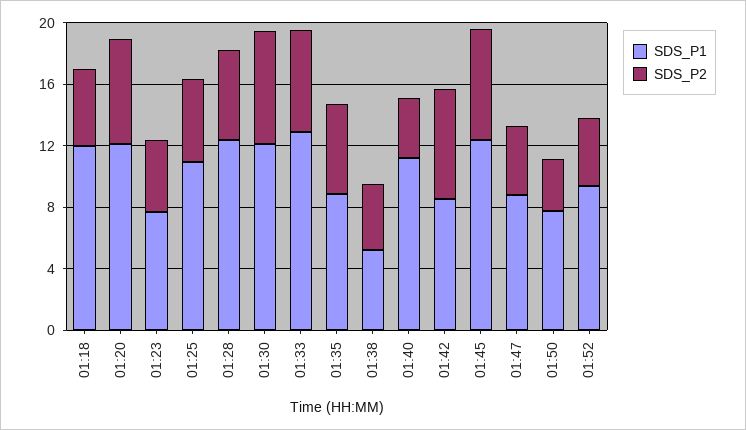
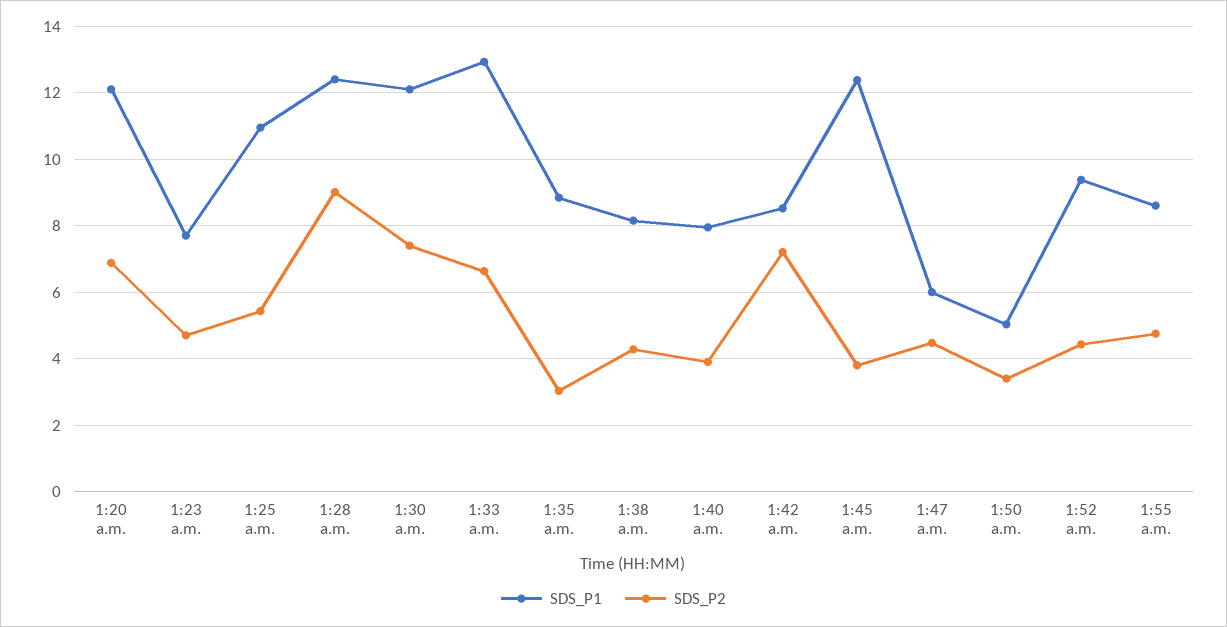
SDS_P1, 01:18: 12 -> none
SDS_P2, 01:18: 5 -> none
SDS_P2, 01:28: 6 -> 9
SDS_P2, 01:35: 6 -> 3
SDS_P1, 01:38: 5 -> 8.2
SDS_P1, 01:40: 11 -> 8
SDS_P2, 01:45: 7 -> 3.8
SDS_P1, 01:47: 9 -> 6
SDS_P1, 01:50: 8 -> 5
SDS_P1, 1:55 a.m.: none -> 8.6
SDS_P2, 1:55 a.m.: none -> 4.8

